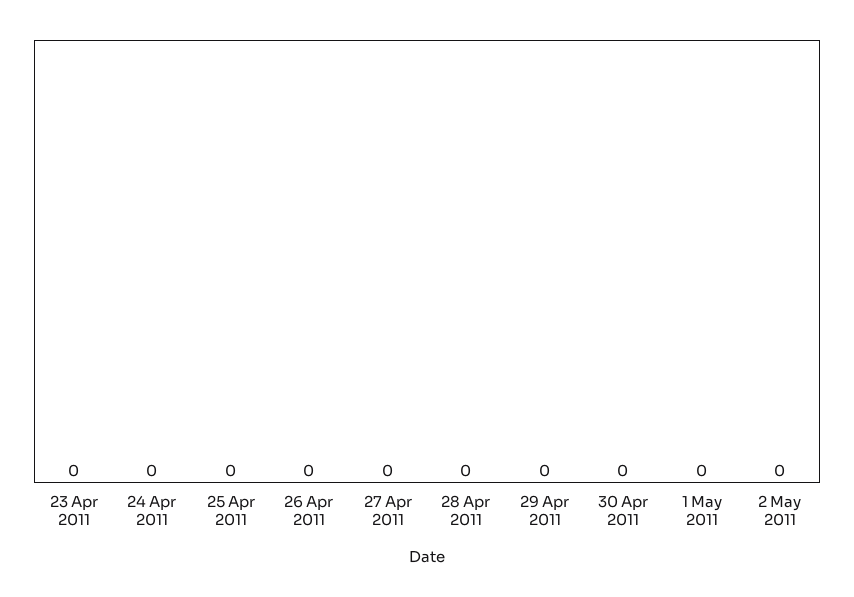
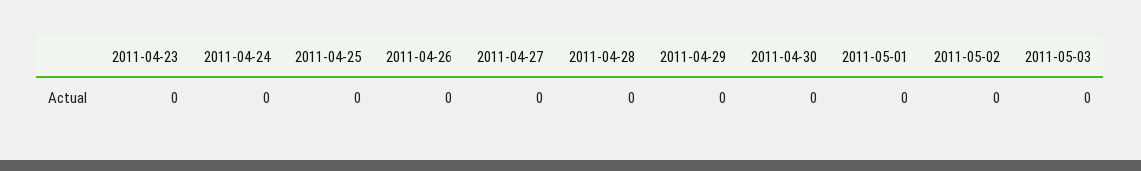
2011-05-03: none -> 0

